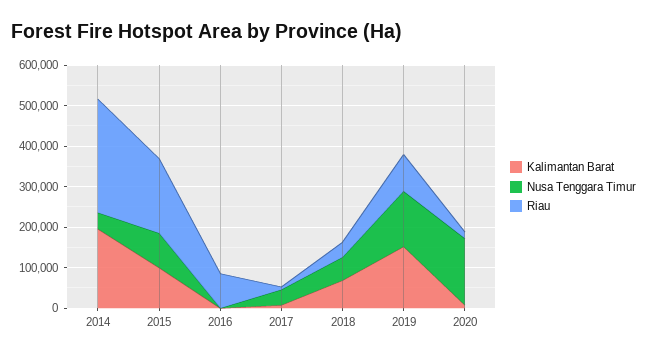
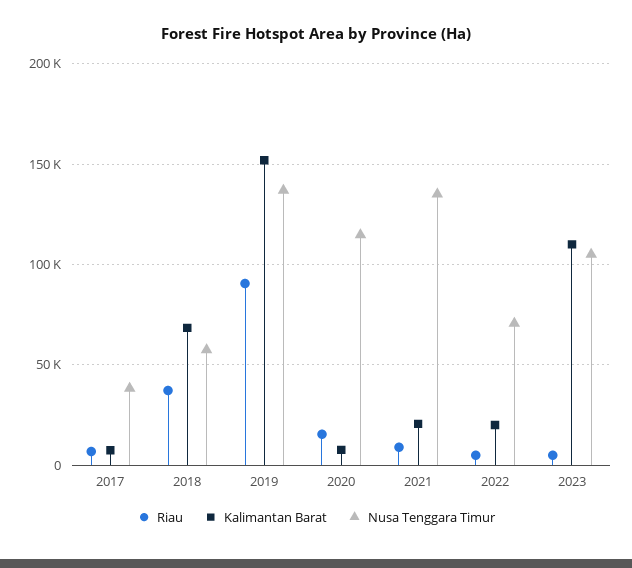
Kalimantan Barat, 2014: 200000 -> none
Nusa Tenggara Timur, 2014: 40000 -> none
Riau, 2014: 280000 -> none
Kalimantan Barat, 2015: 100000 -> none
Nusa Tenggara Timur, 2015: 80000 -> none
Riau, 2015: 180000 -> none
Kalimantan Barat, 2016: 0 -> none
Nusa Tenggara Timur, 2016: 0 -> none
Riau, 2016: 80000 -> none
Nusa Tenggara Timur, 2020: 160000 -> 115000
Riau, 2021: none -> 10000
Kalimantan Barat, 2021: none -> 20000
Nusa Tenggara Timur, 2021: none -> 135000
Riau, 2022: none -> 5000
Kalimantan Barat, 2022: none -> 20000
Nusa Tenggara Timur, 2022: none -> 70000
Riau, 2023: none -> 5000
Kalimantan Barat, 2023: none -> 110000
Nusa Tenggara Timur, 2023: none -> 105000

